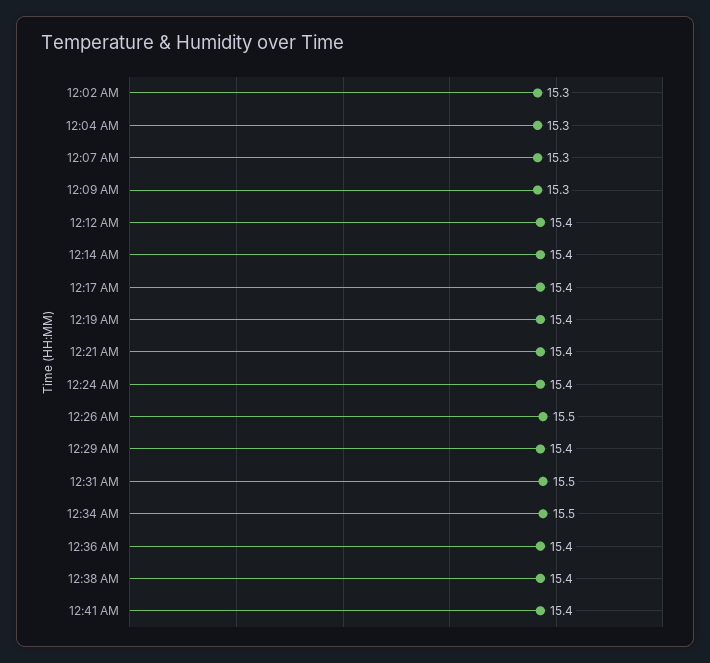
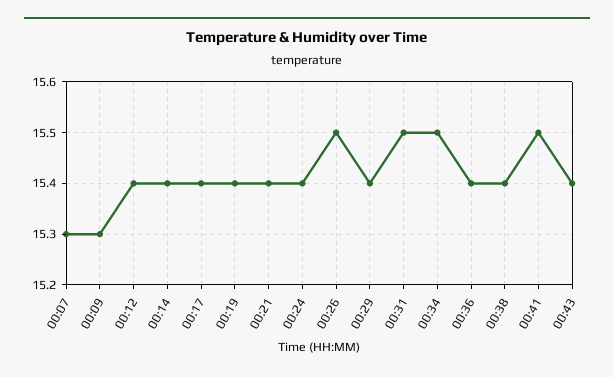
12:02 AM: 15.3 -> none
12:04 AM: 15.3 -> none
12:41 AM: 15.4 -> 15.5
00:43: none -> 15.4

